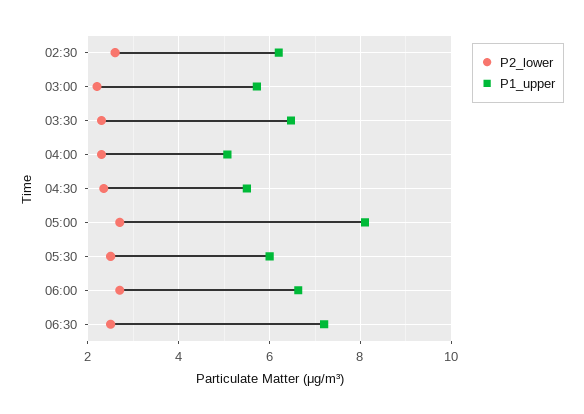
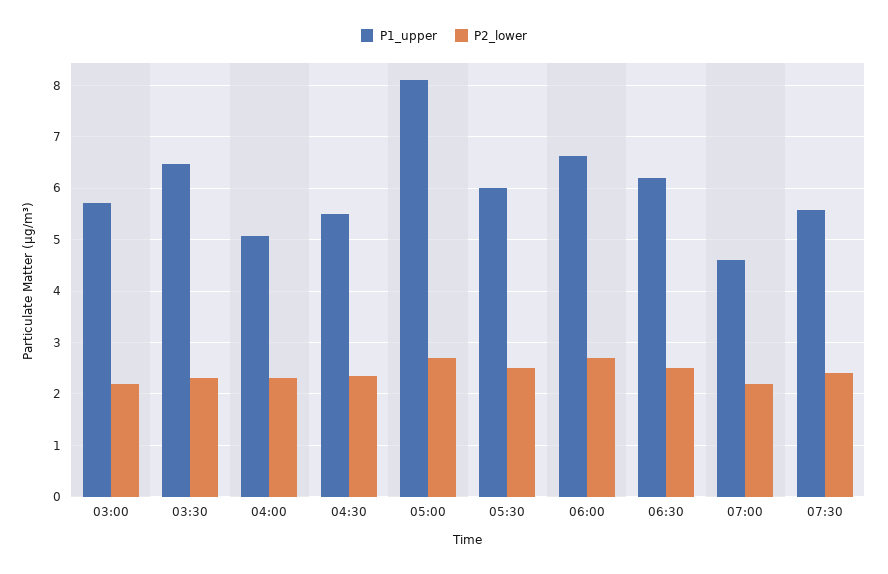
P2_lower, 02:30: 2.6 -> none
P1_upper, 02:30: 6.2 -> none
P1_upper, 06:30: 7.2 -> 6.2
P1_upper, 07:00: none -> 4.6
P2_lower, 07:00: none -> 2.2
P1_upper, 07:30: none -> 5.6
P2_lower, 07:30: none -> 2.4

